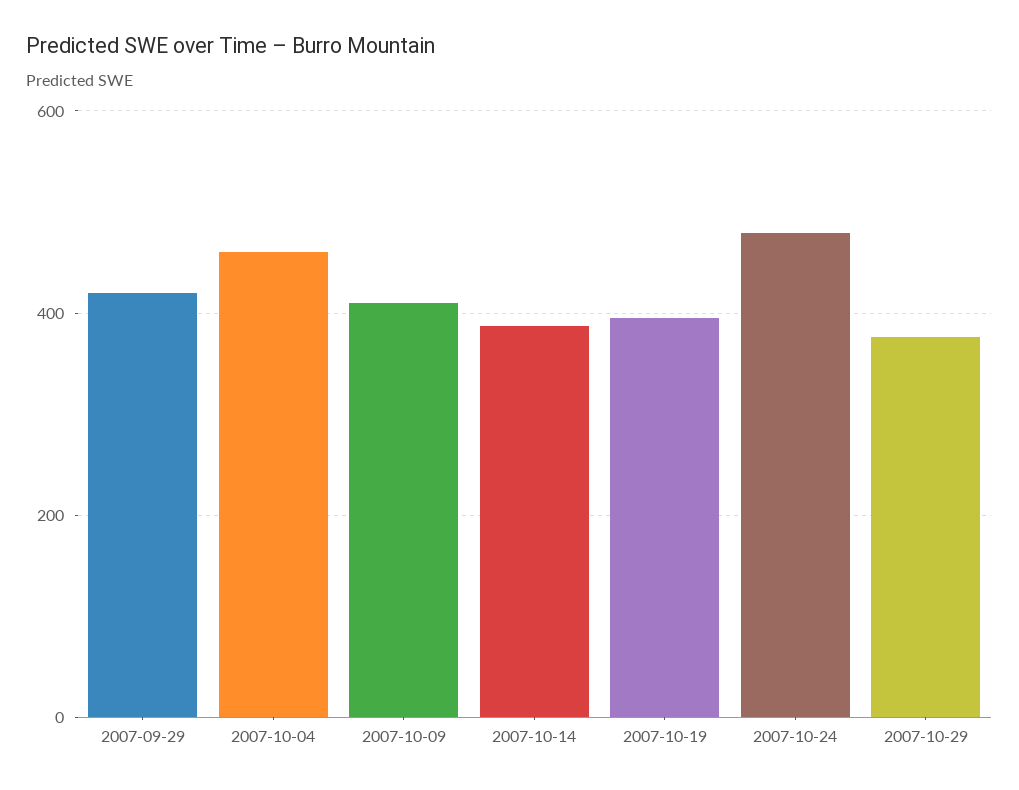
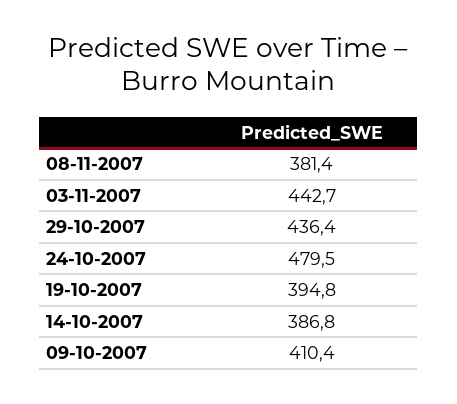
2007-09-29: 420 -> none
2007-10-04: 460 -> none
2007-10-29: 380 -> 436.4
08-11-2007: none -> 381.4
03-11-2007: none -> 442.7

